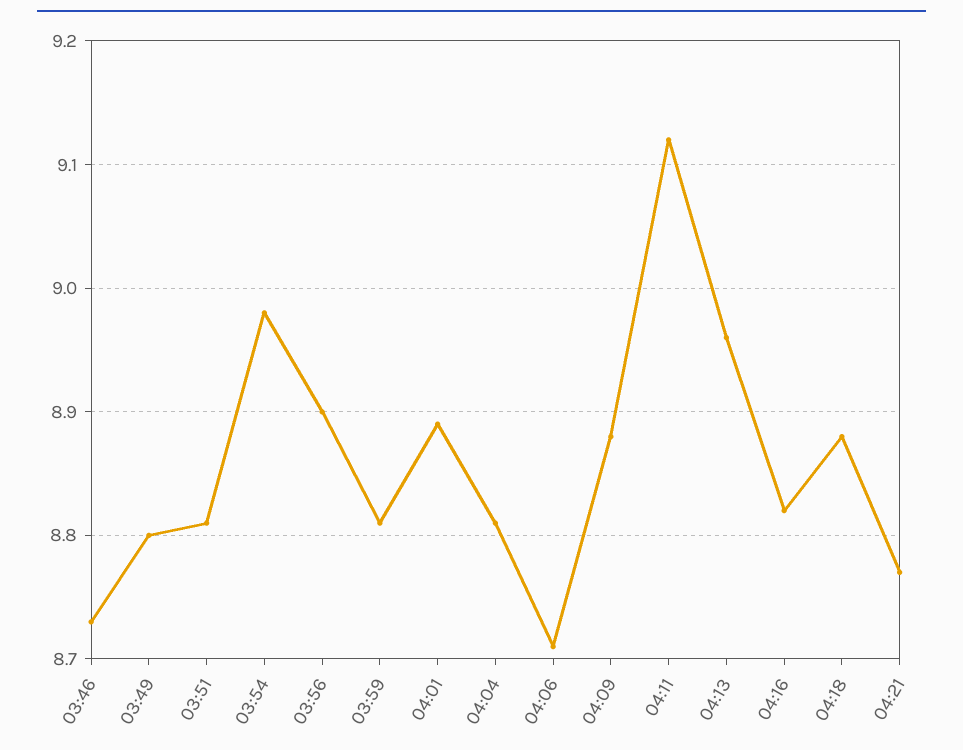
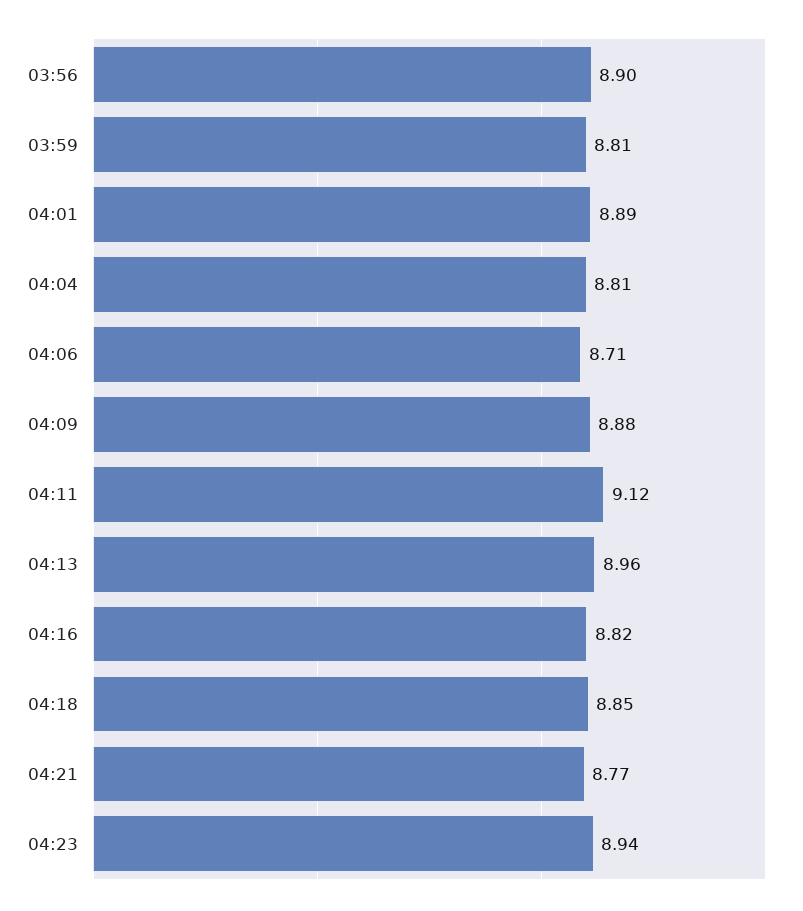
03:46: 8.73 -> none
03:49: 8.8 -> none
03:51: 8.81 -> none
03:54: 8.98 -> none
04:18: 8.88 -> 8.85
04:23: none -> 8.94

